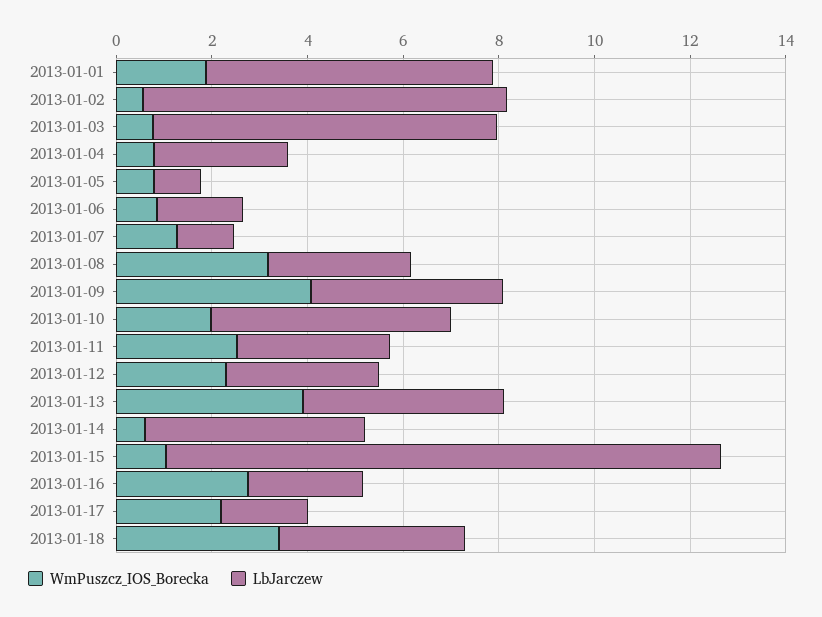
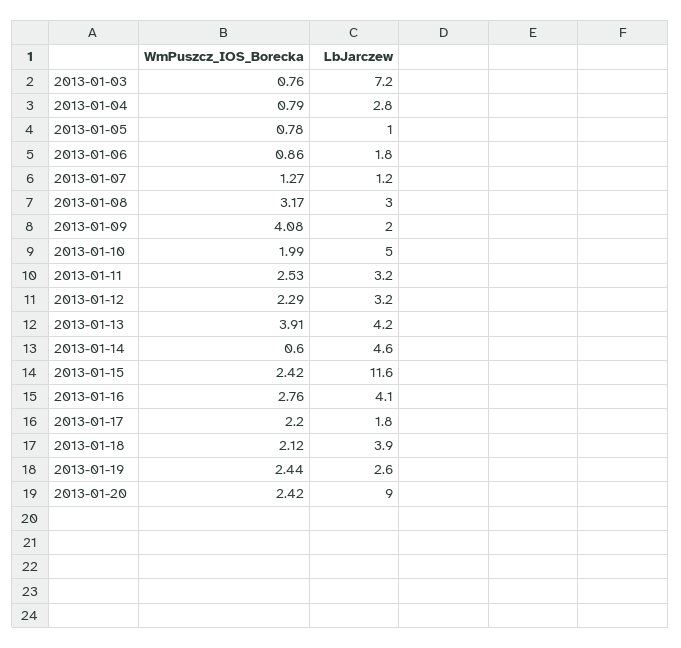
WmPuszcz_IOS_Borecka, 2013-01-01: 2 -> none
LbJarczew, 2013-01-01: 6 -> none
WmPuszcz_IOS_Borecka, 2013-01-02: 0.5 -> none
LbJarczew, 2013-01-02: 7.5 -> none
LbJarczew, 2013-01-09: 4 -> 2
WmPuszcz_IOS_Borecka, 2013-01-15: 1 -> 2.42
LbJarczew, 2013-01-16: 2.5 -> 4.1
WmPuszcz_IOS_Borecka, 2013-01-18: 3.5 -> 2.12
WmPuszcz_IOS_Borecka, 2013-01-19: none -> 2.44
LbJarczew, 2013-01-19: none -> 2.6
WmPuszcz_IOS_Borecka, 2013-01-20: none -> 2.42
LbJarczew, 2013-01-20: none -> 9

